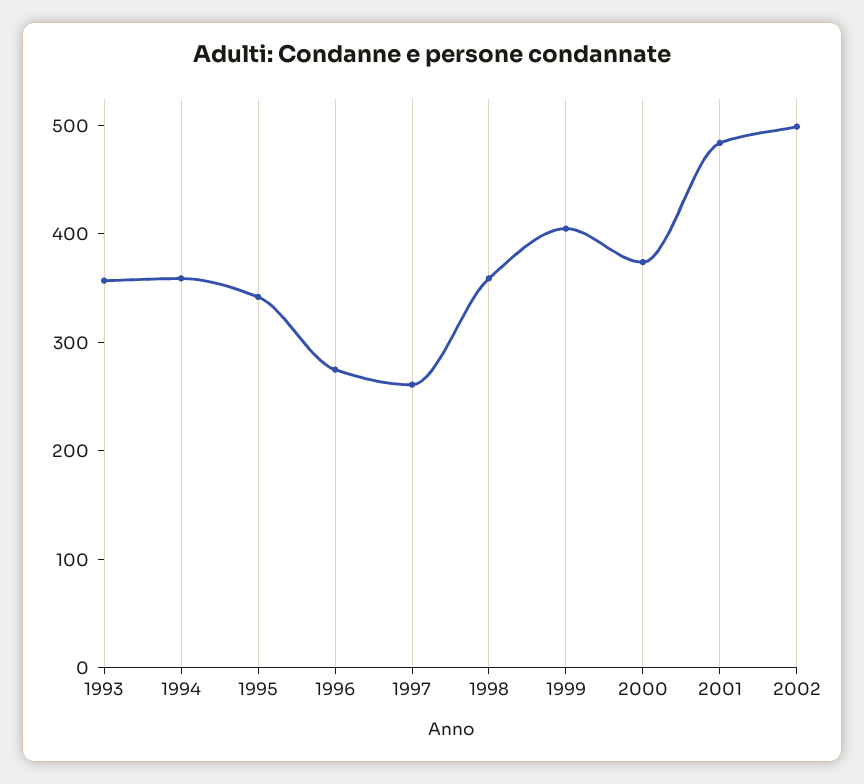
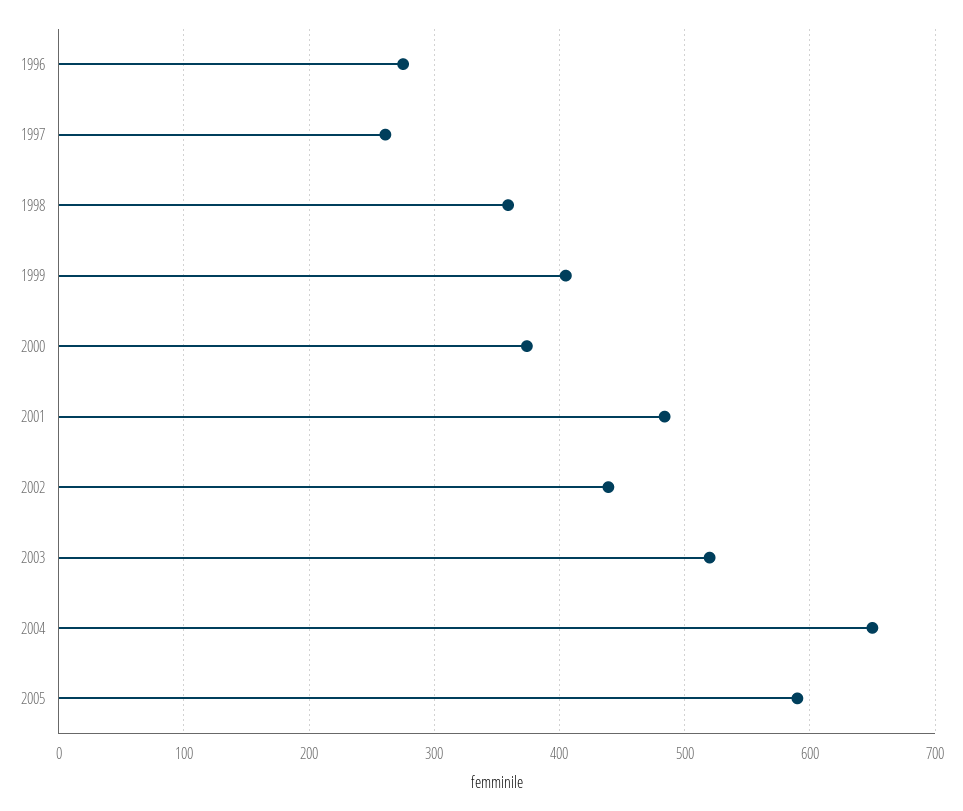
1993: 360 -> none
1994: 360 -> none
1995: 340 -> none
2002: 500 -> 440
2003: none -> 520
2004: none -> 650
2005: none -> 590

